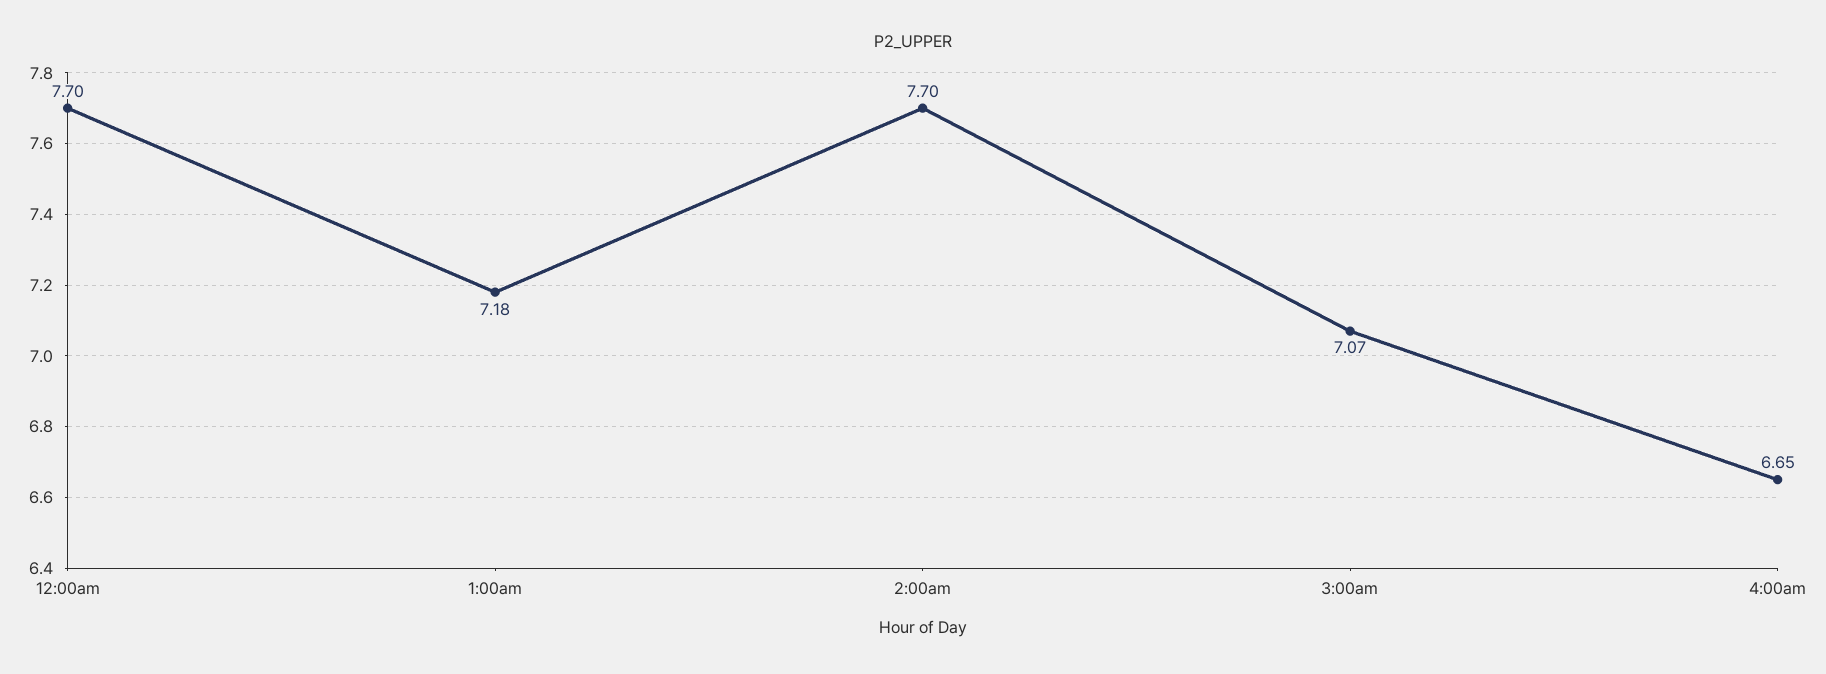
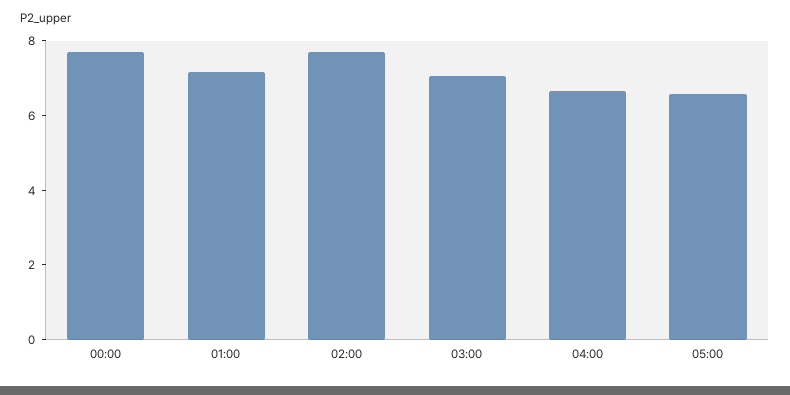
05:00: none -> 6.5

